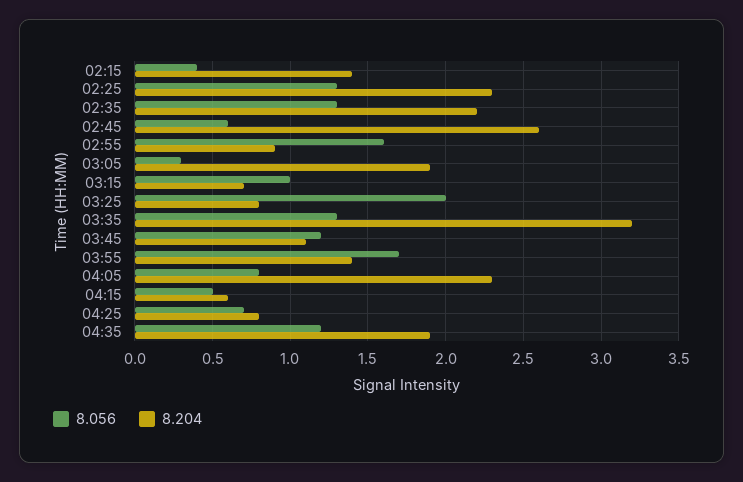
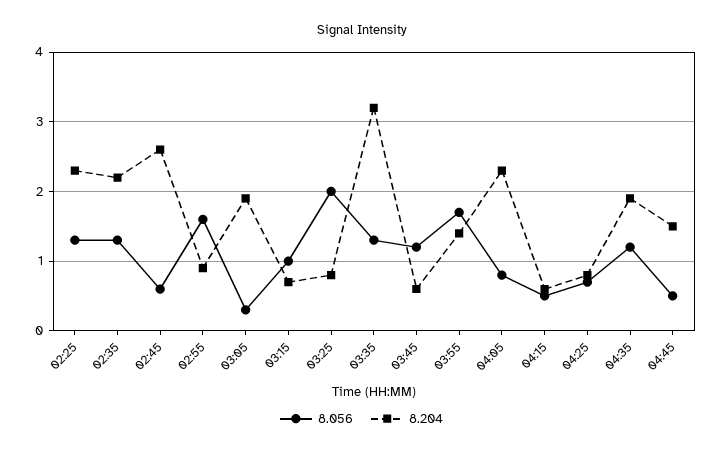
8.056, 02:15: 0.4 -> none
8.204, 02:15: 1.4 -> none
8.204, 03:45: 1.1 -> 0.6
8.056, 04:45: none -> 0.5
8.204, 04:45: none -> 1.5

